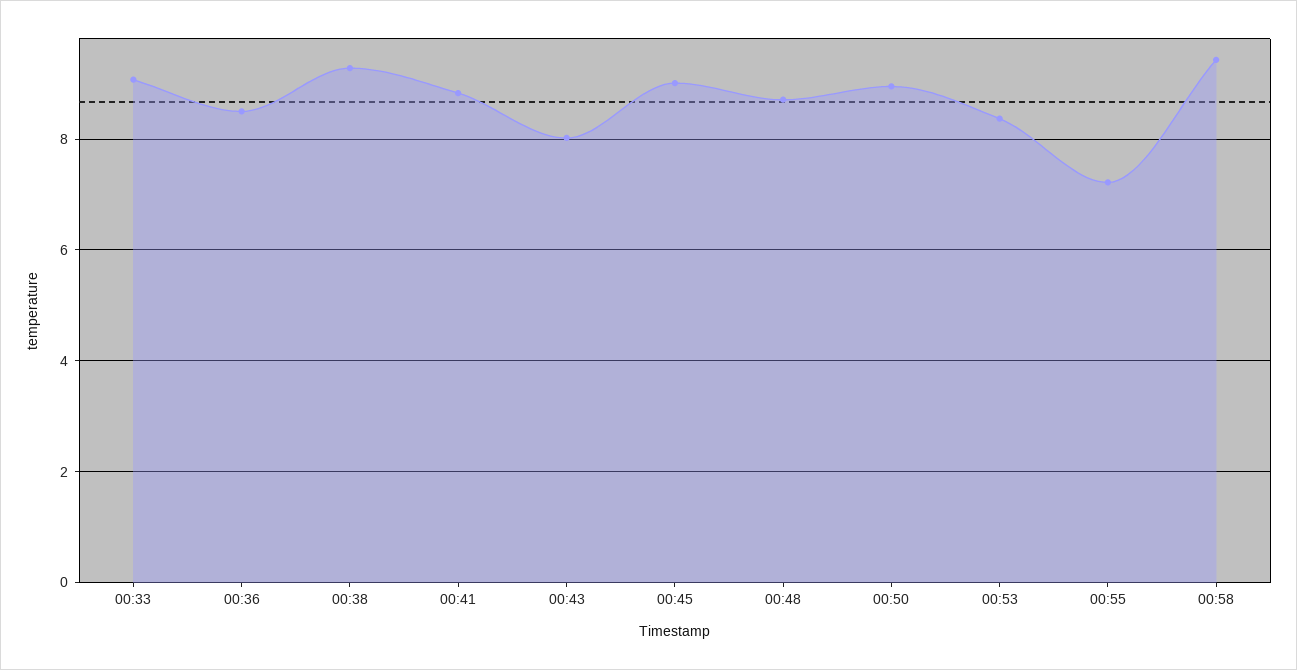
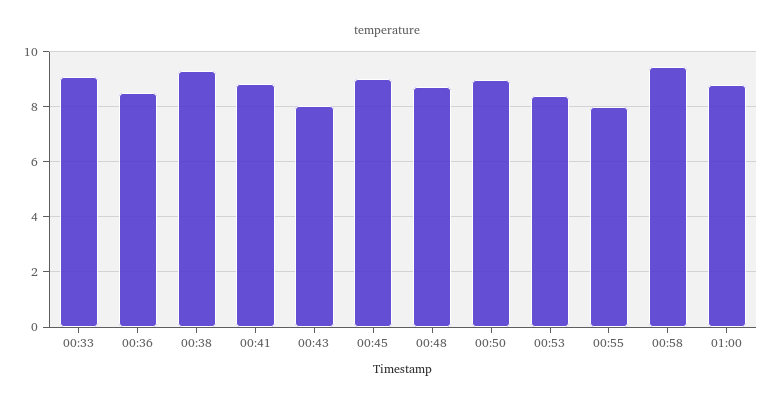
00:55: 7.2 -> 8
01:00: none -> 8.75

